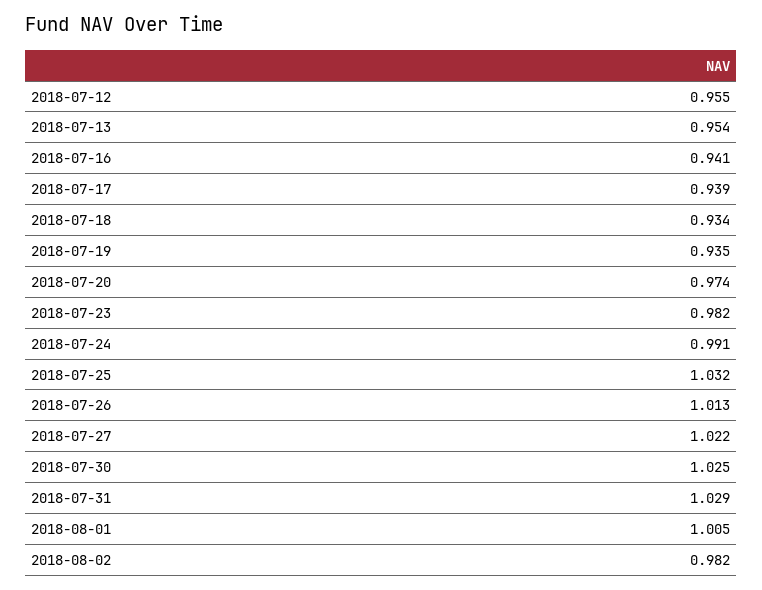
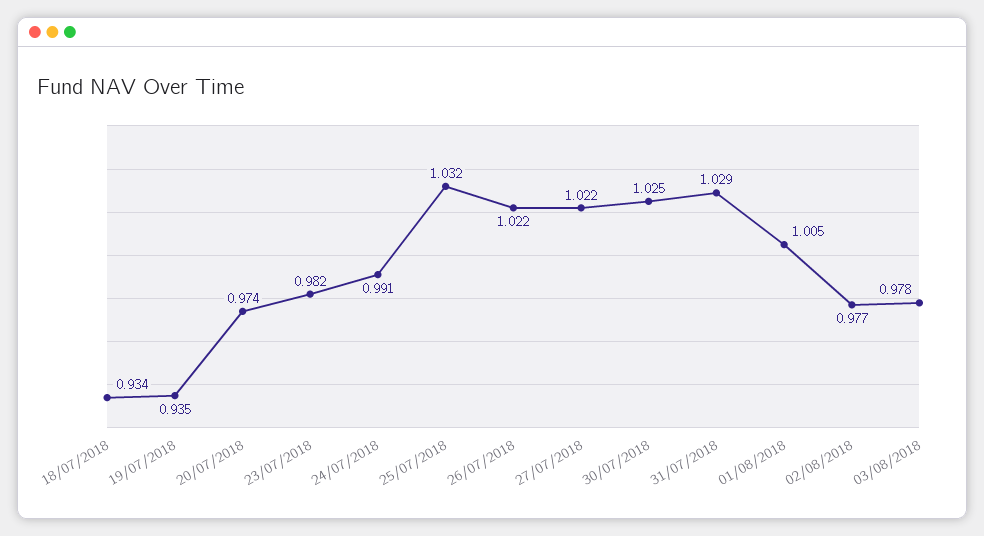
2018-07-12: 0.955 -> none
2018-07-13: 0.954 -> none
2018-07-16: 0.941 -> none
2018-07-17: 0.939 -> none
2018-07-26: 1.013 -> 1.022
2018-08-02: 0.982 -> 0.977
03/08/2018: none -> 0.978

